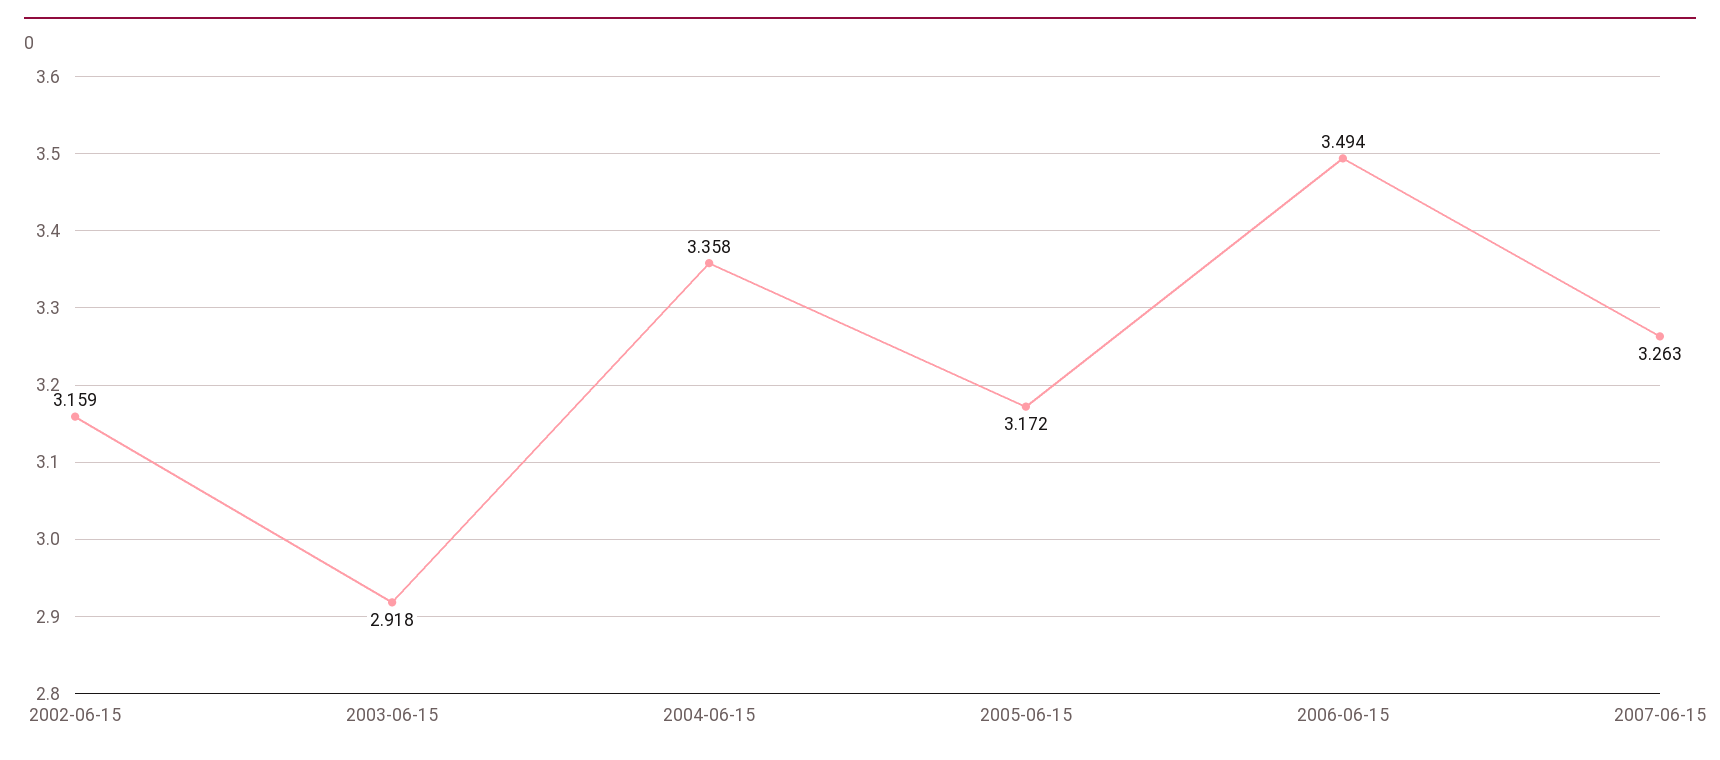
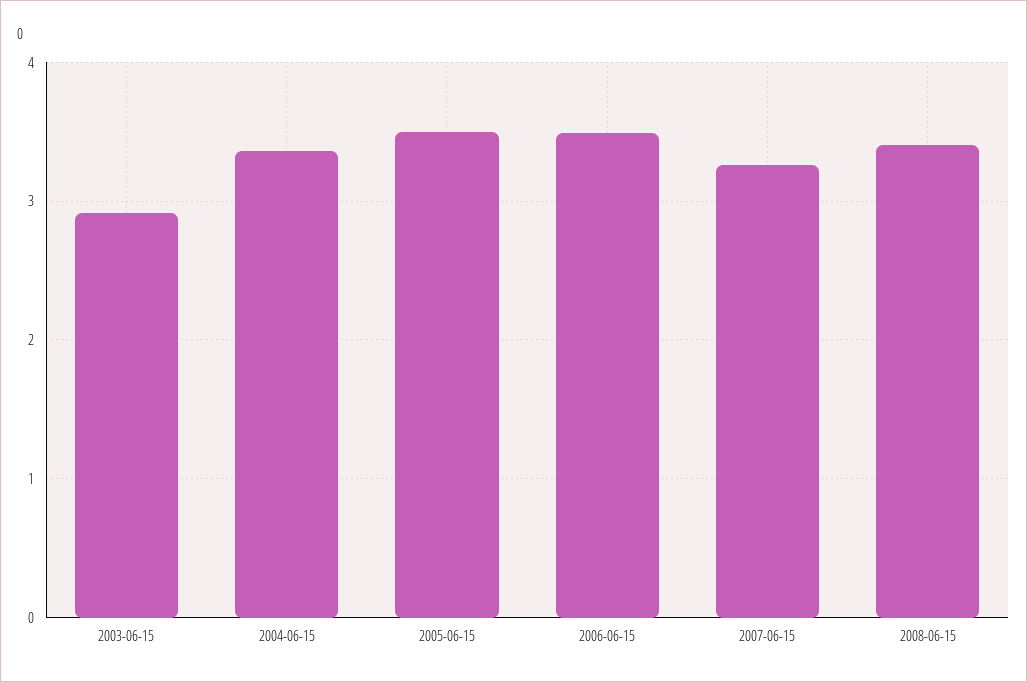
2002-06-15: 3.159 -> none
2005-06-15: 3.172 -> 3.5
2008-06-15: none -> 3.4

